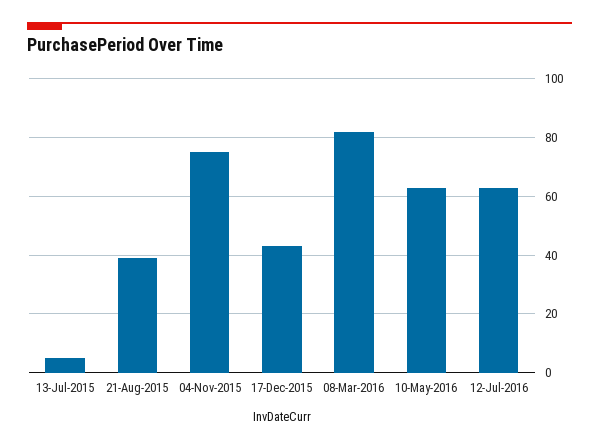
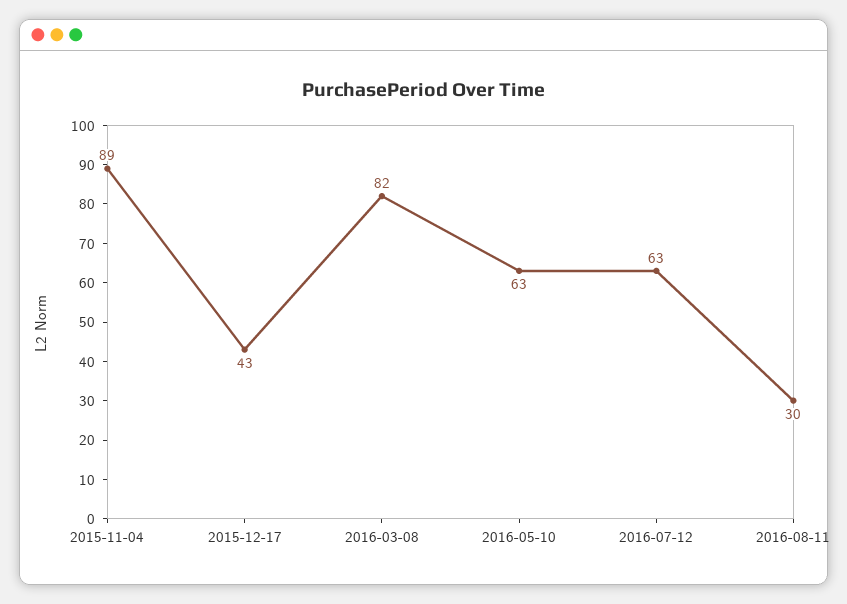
13-Jul-2015: 5 -> none
21-Aug-2015: 40 -> none
04-Nov-2015: 75 -> 89
2016-08-11: none -> 30

